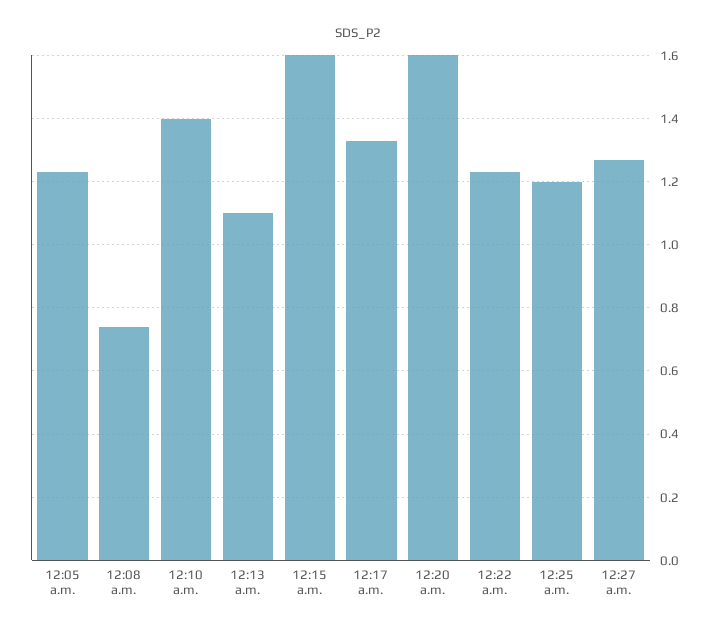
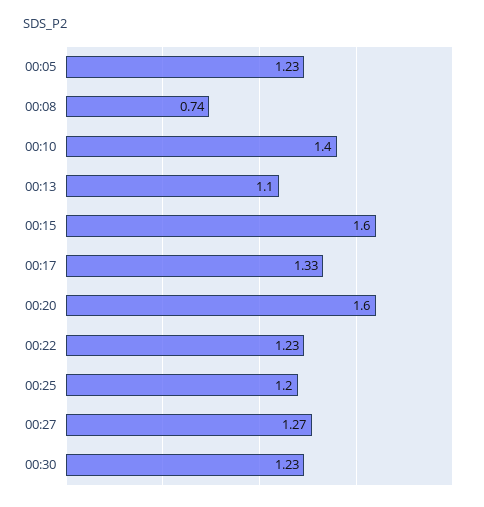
00:30: none -> 1.23

